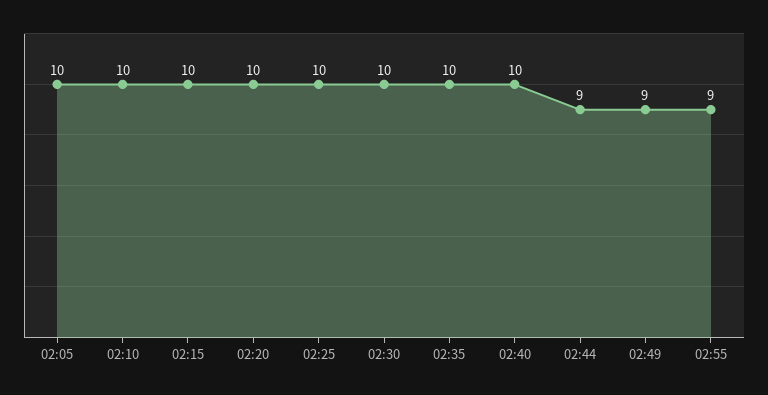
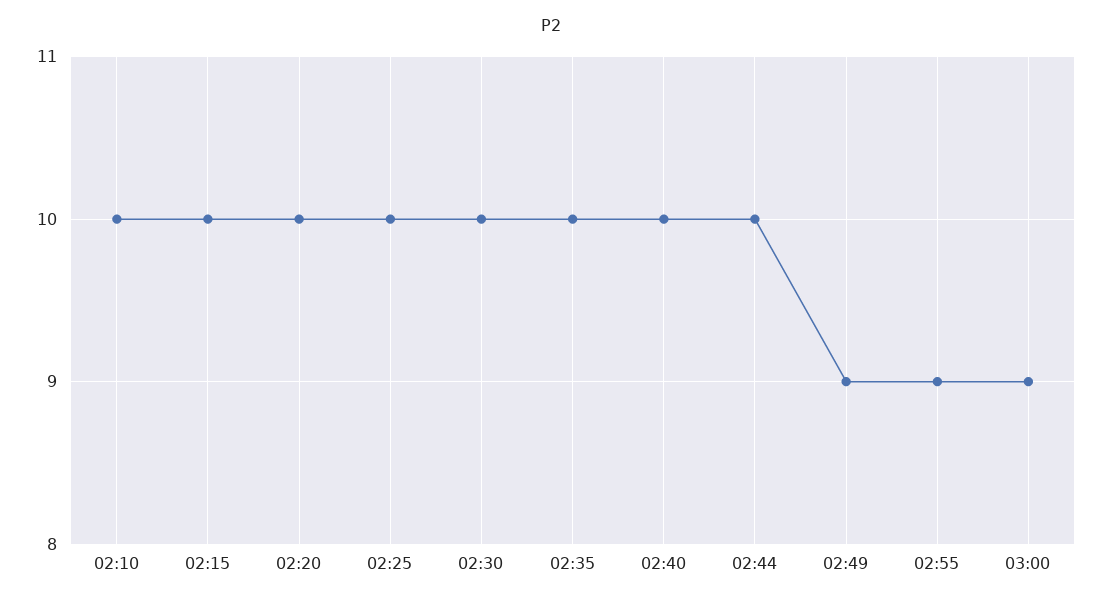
02:05: 10 -> none
02:44: 9 -> 10
03:00: none -> 9

